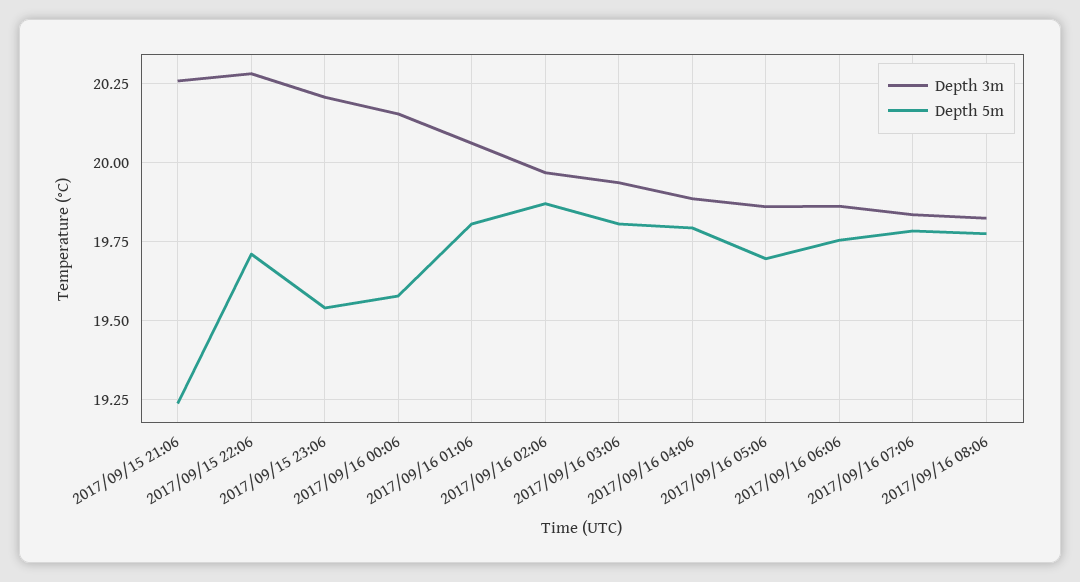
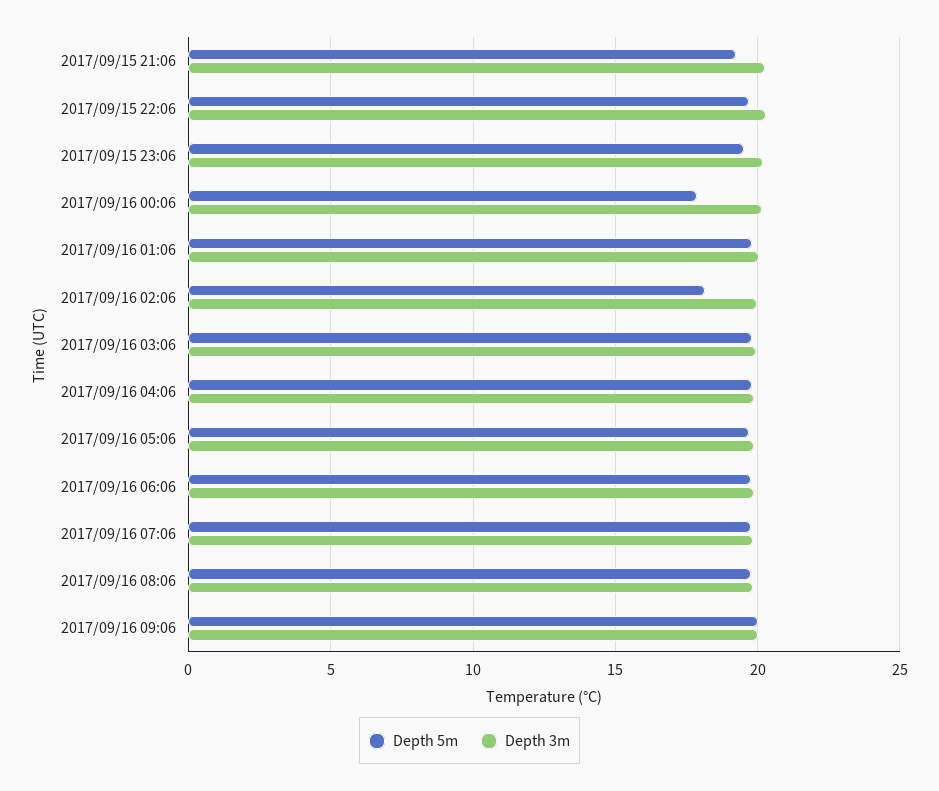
Depth 5m, 2017/09/16 00:06: 19.575 -> 18
Depth 5m, 2017/09/16 02:06: 19.875 -> 18
Depth 5m, 2017/09/16 09:06: none -> 20
Depth 3m, 2017/09/16 09:06: none -> 20

